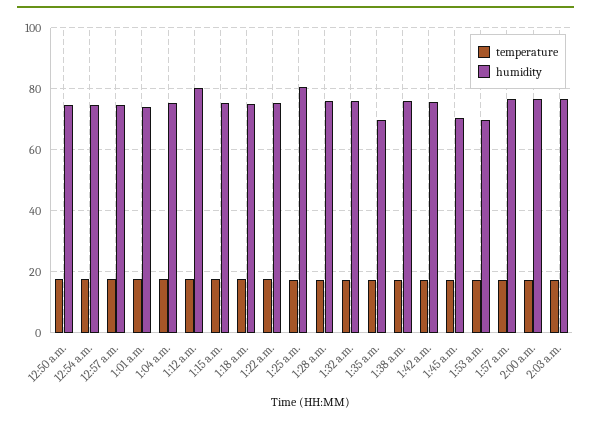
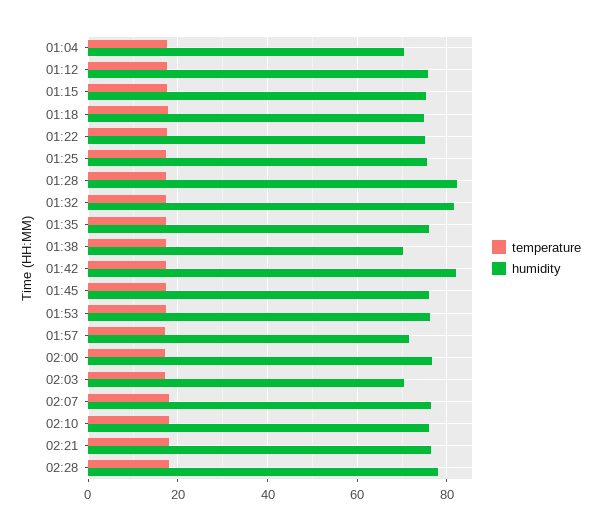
temperature, 12:50 a.m.: 18 -> none
humidity, 12:50 a.m.: 74 -> none
temperature, 12:54 a.m.: 18 -> none
humidity, 12:54 a.m.: 74 -> none
temperature, 12:57 a.m.: 18 -> none
humidity, 12:57 a.m.: 74 -> none
temperature, 1:01 a.m.: 18 -> none
humidity, 1:01 a.m.: 74 -> none
humidity, 1:04 a.m.: 76 -> 70
humidity, 1:12 a.m.: 80 -> 76
humidity, 1:25 a.m.: 80 -> 76
humidity, 1:28 a.m.: 76 -> 82
humidity, 1:32 a.m.: 76 -> 82
humidity, 1:35 a.m.: 70 -> 76
humidity, 1:38 a.m.: 76 -> 70
humidity, 1:42 a.m.: 76 -> 82
humidity, 1:45 a.m.: 70 -> 76
humidity, 1:53 a.m.: 70 -> 76
humidity, 1:57 a.m.: 76 -> 72
humidity, 2:03 a.m.: 76 -> 70
temperature, 02:07: none -> 18
humidity, 02:07: none -> 76
temperature, 02:10: none -> 18
humidity, 02:10: none -> 76
temperature, 02:21: none -> 18
humidity, 02:21: none -> 76
temperature, 02:28: none -> 18
humidity, 02:28: none -> 78

